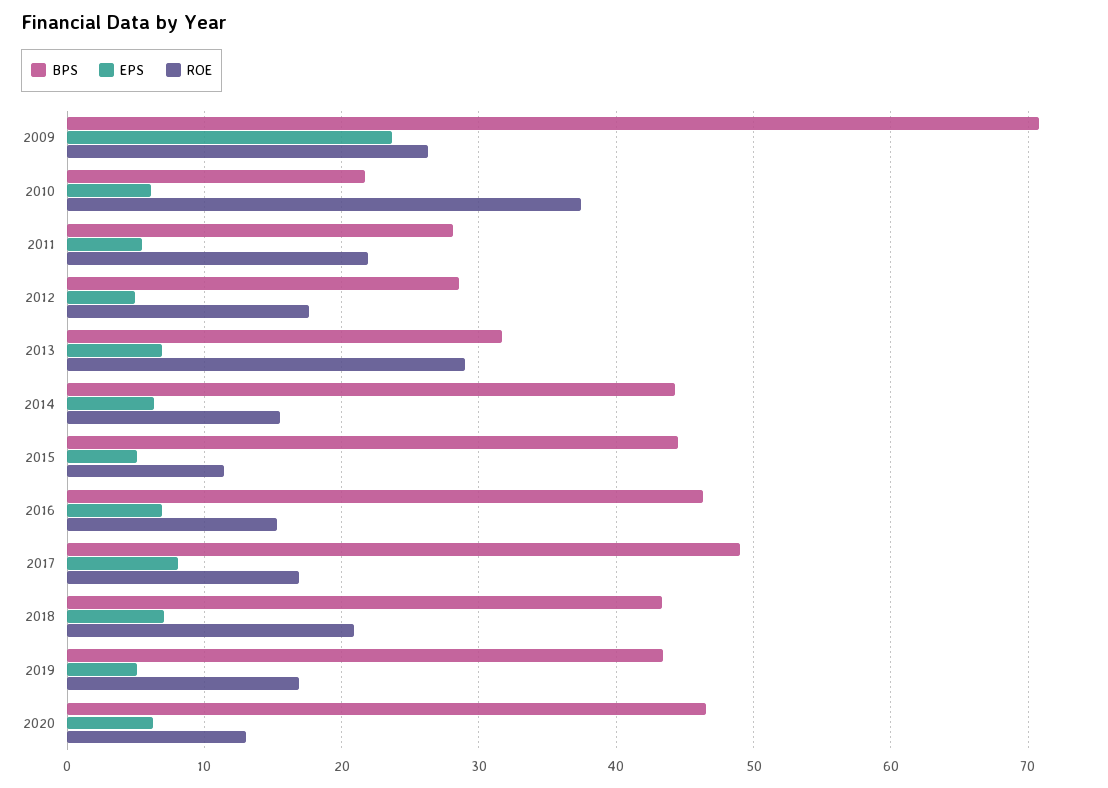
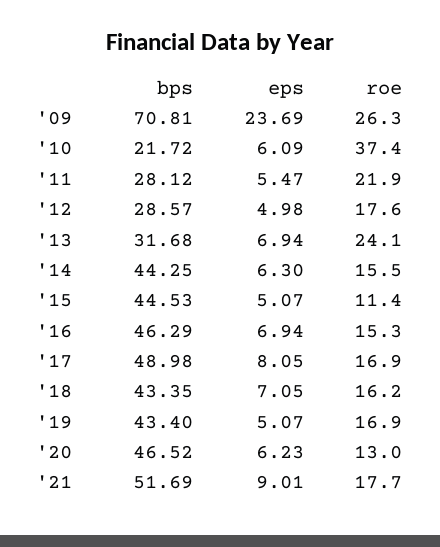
ROE, 2013: 29 -> 24.1
ROE, 2018: 21 -> 16.2
BPS, '21: none -> 51.69
EPS, '21: none -> 9.01
ROE, '21: none -> 17.7

